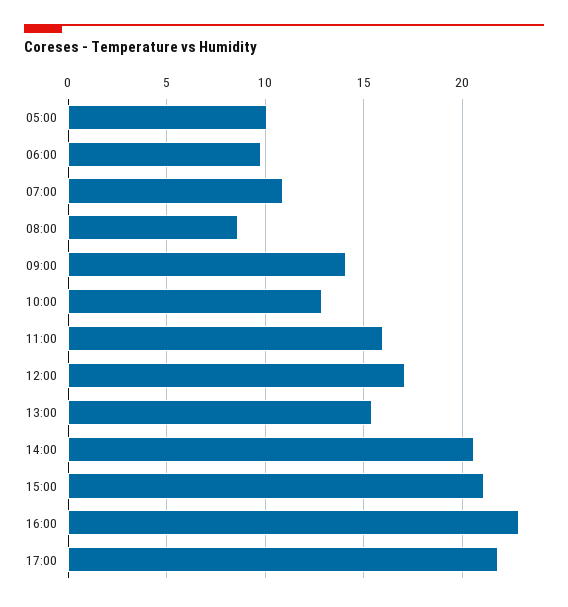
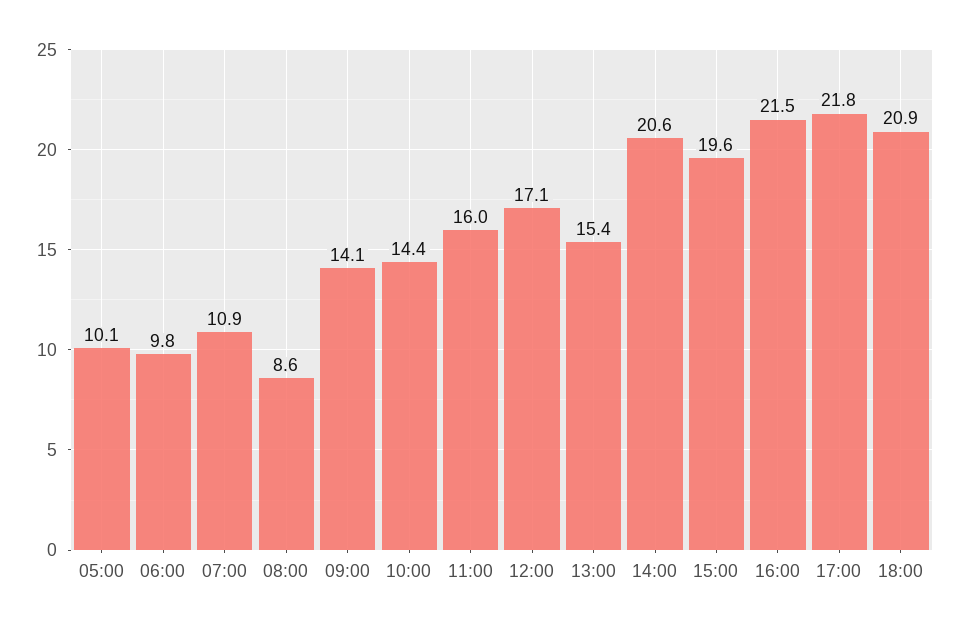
10:00: 13 -> 14.4
15:00: 21 -> 19.6
16:00: 23 -> 21.5
18:00: none -> 20.9

